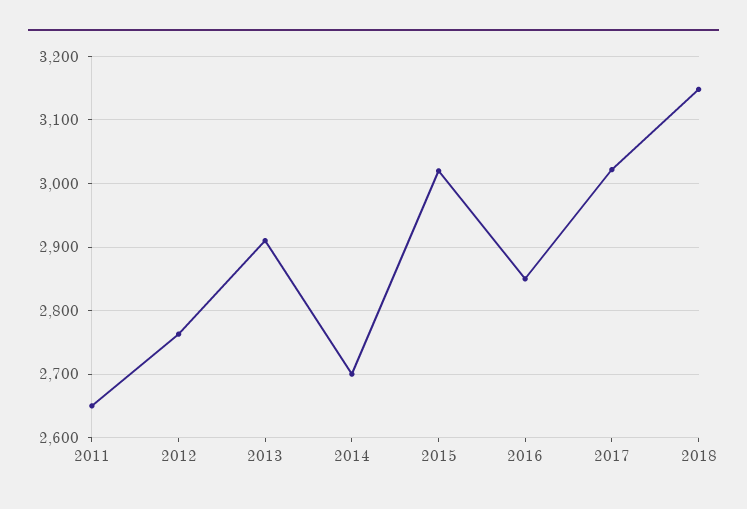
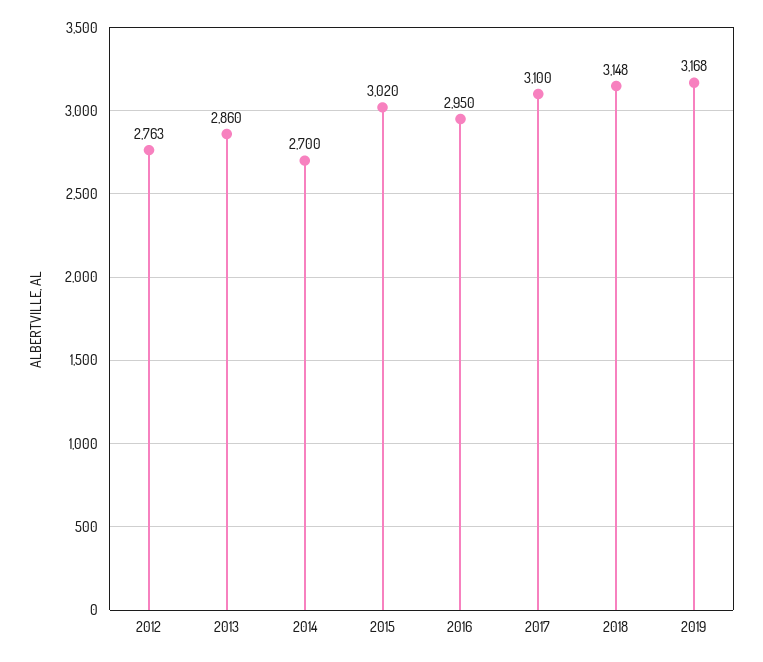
2011: 2650 -> none
2013: 2910 -> 2860
2016: 2850 -> 2950
2017: 3020 -> 3100
2019: none -> 3168

